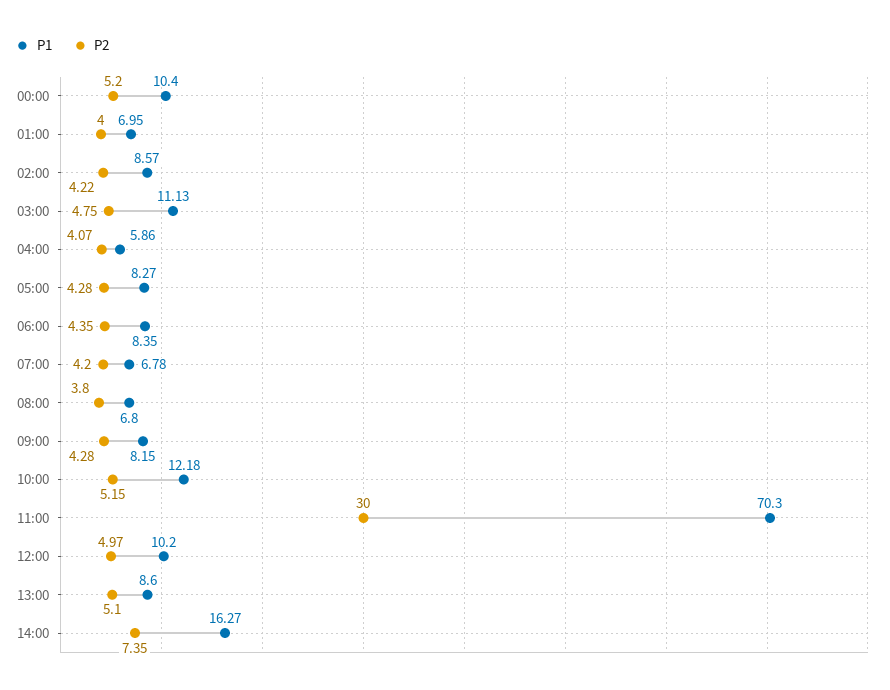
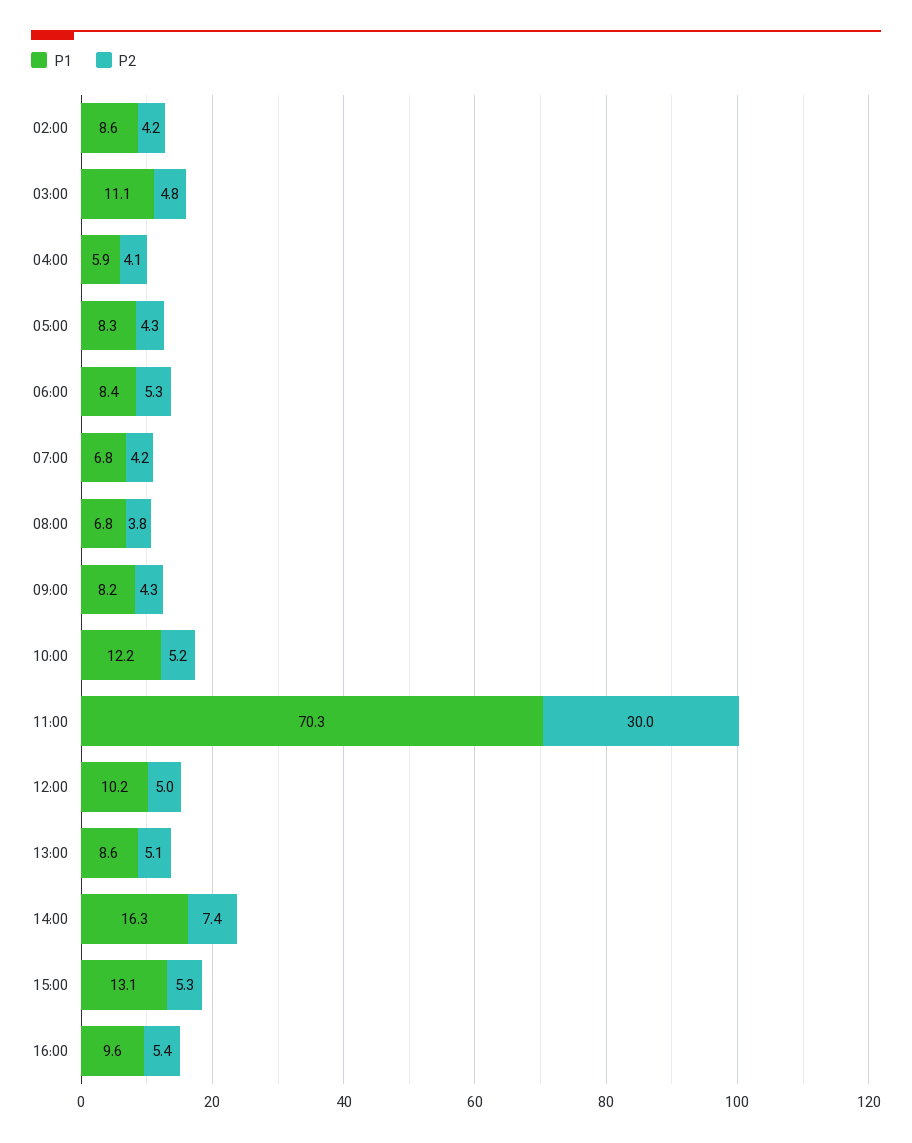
P1, 00:00: 10.4 -> none
P2, 00:00: 5.2 -> none
P1, 01:00: 6.95 -> none
P2, 01:00: 4 -> none
P2, 06:00: 4.35 -> 5.3
P1, 15:00: none -> 13.1
P2, 15:00: none -> 5.3
P1, 16:00: none -> 9.6
P2, 16:00: none -> 5.4

